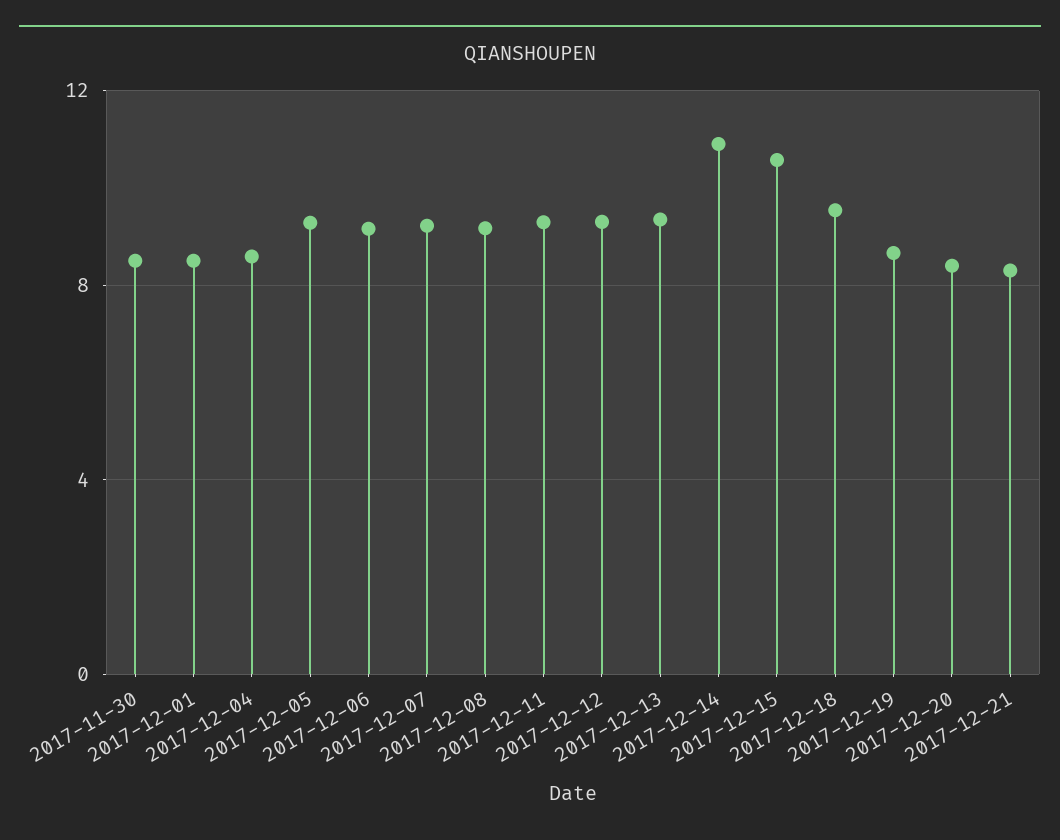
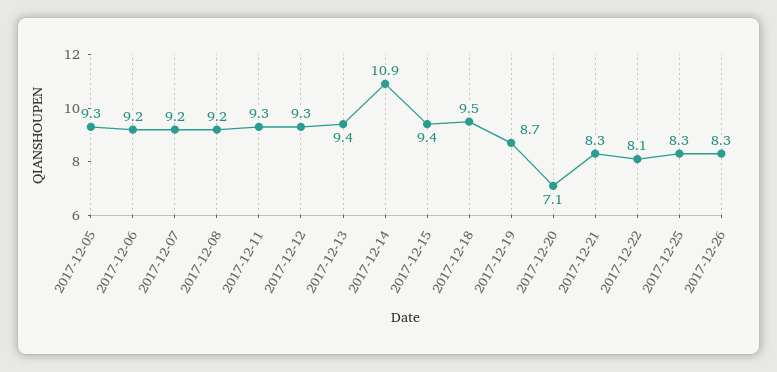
2017-11-30: 8.5 -> none
2017-12-01: 8.5 -> none
2017-12-04: 8.5 -> none
2017-12-15: 10.5 -> 9.4
2017-12-20: 8.5 -> 7.1
2017-12-22: none -> 8.1
2017-12-25: none -> 8.3
2017-12-26: none -> 8.3

